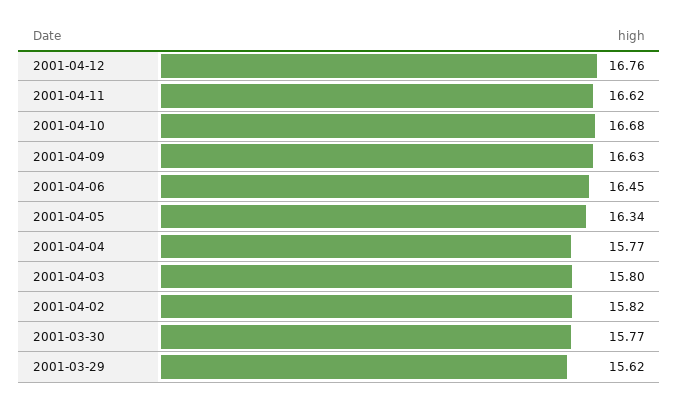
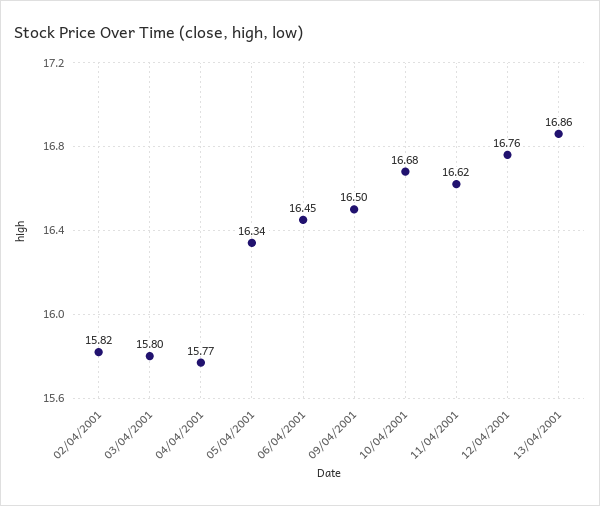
2001-04-09: 16.63 -> 16.5
2001-03-30: 15.77 -> none
2001-03-29: 15.62 -> none
13/04/2001: none -> 16.86

